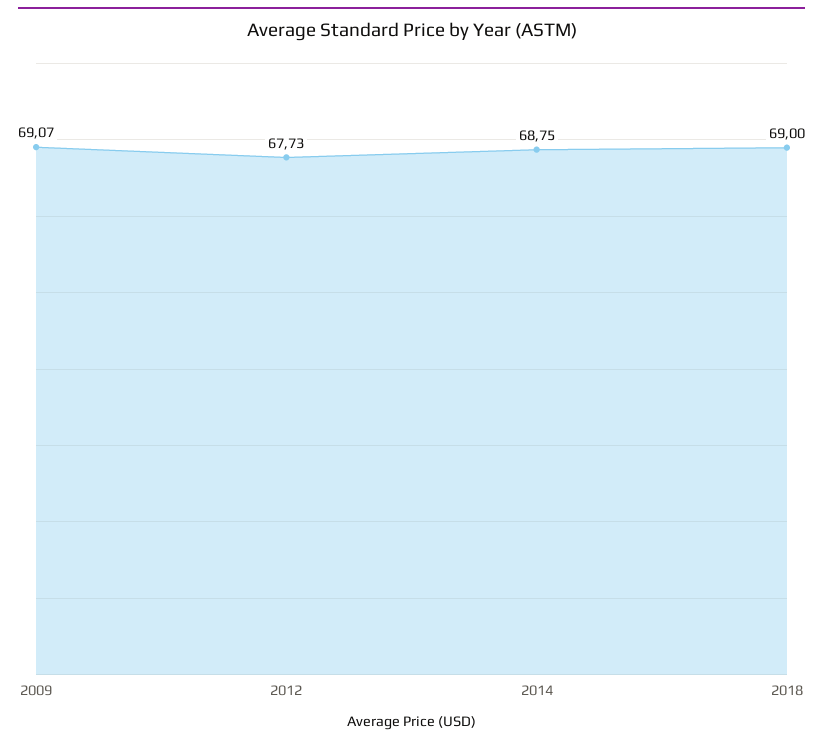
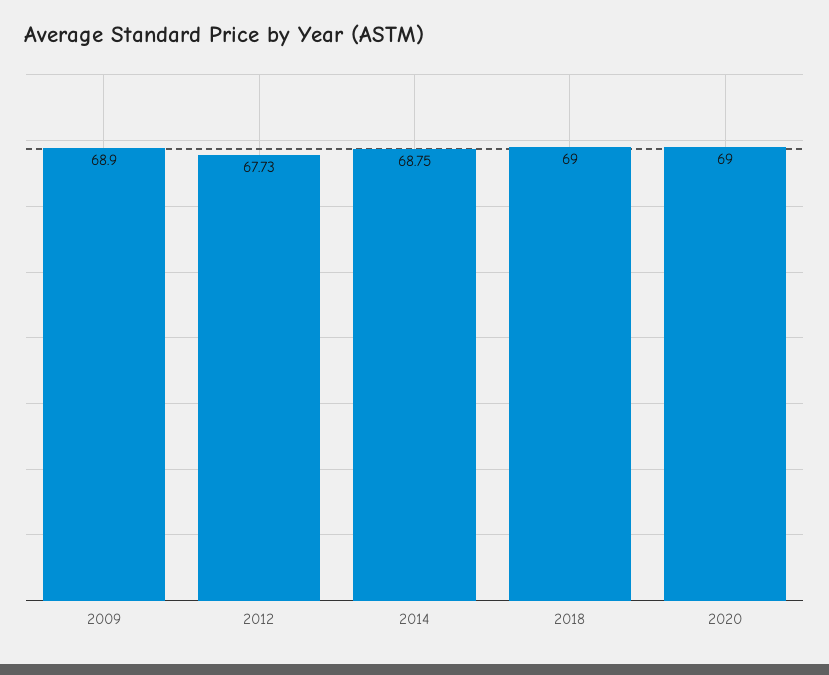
2009: 69.07 -> 68.9
2020: none -> 69

